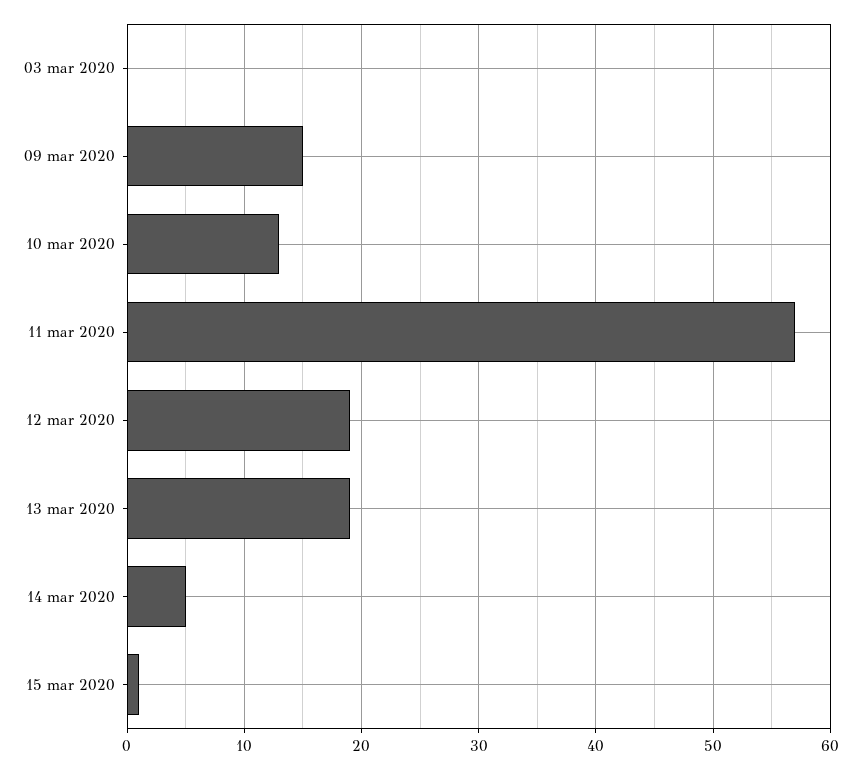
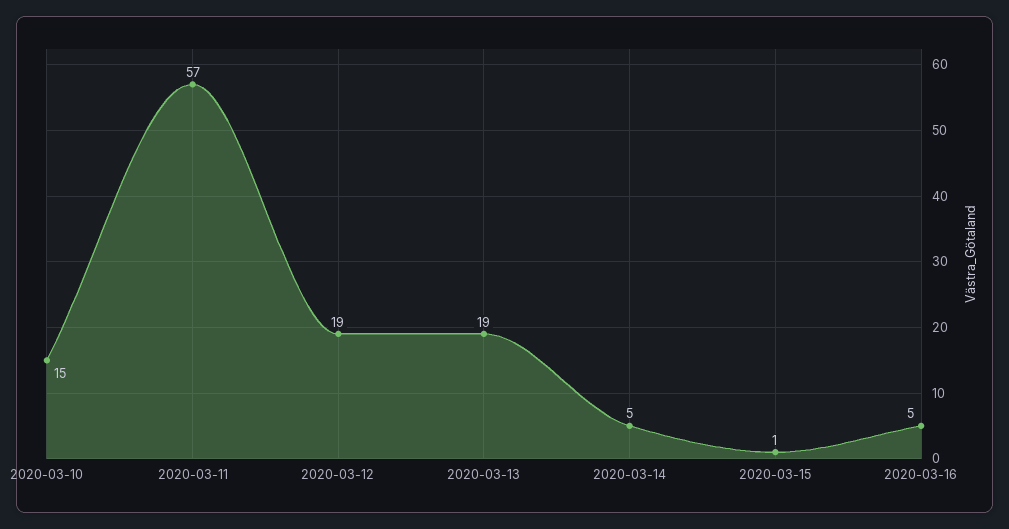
03 mar 2020: 0 -> none
09 mar 2020: 15 -> none
10 mar 2020: 13 -> 15
2020-03-16: none -> 5

